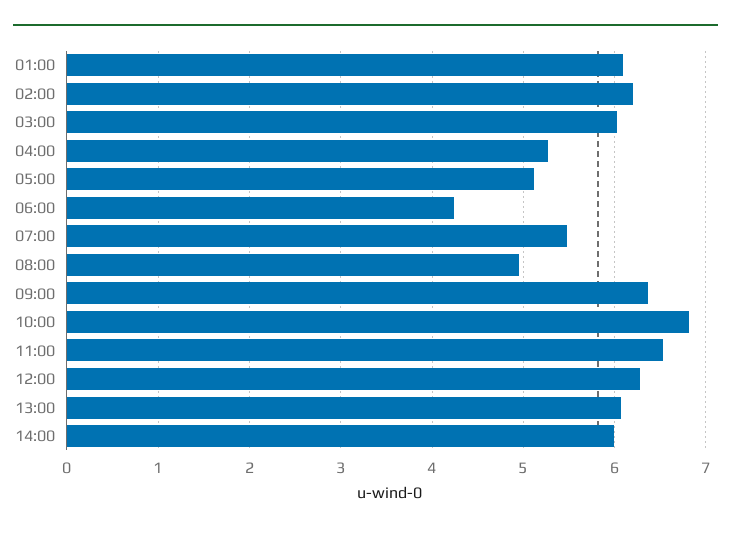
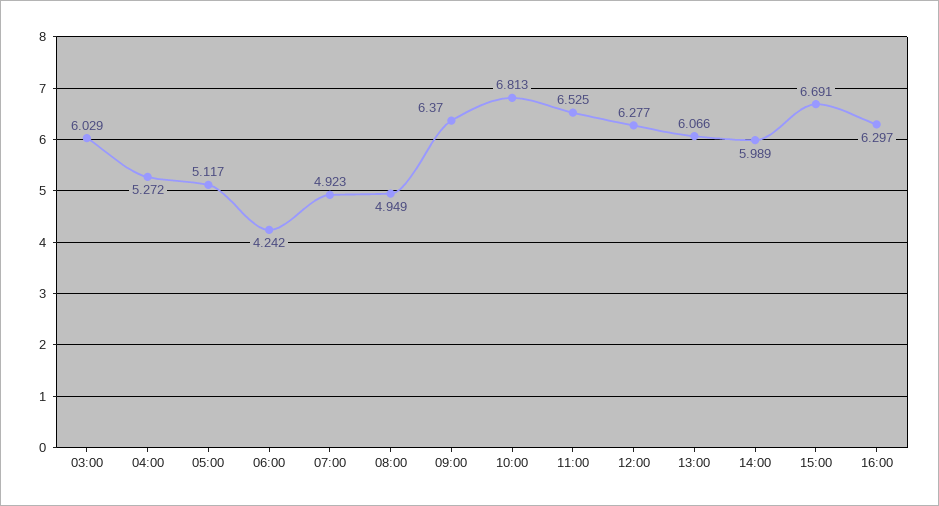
01:00: 6.1 -> none
02:00: 6.2 -> none
07:00: 5.5 -> 4.923
15:00: none -> 6.691
16:00: none -> 6.297

